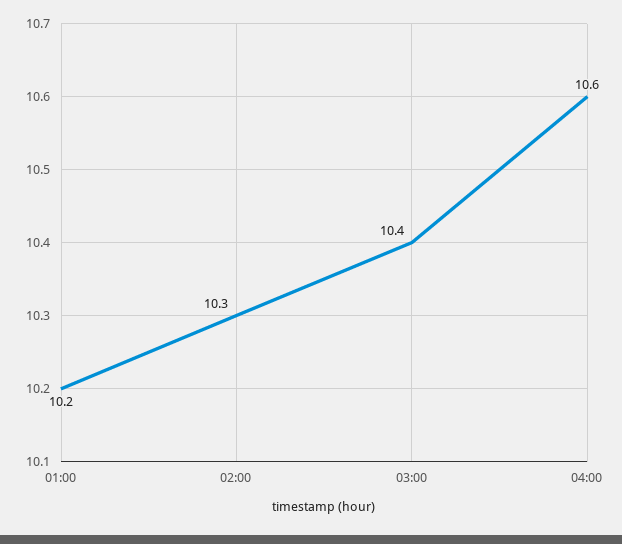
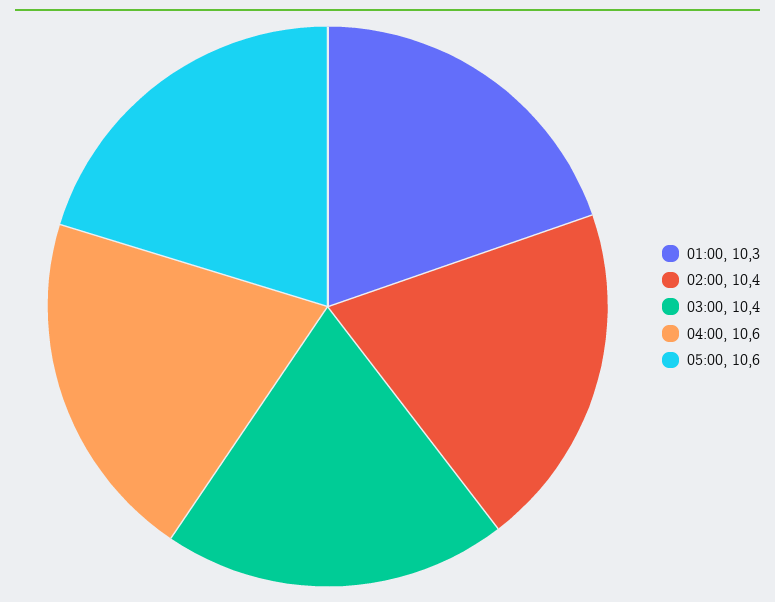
01:00: 10.2 -> 10.3
02:00: 10.3 -> 10.4
05:00: none -> 10.6

